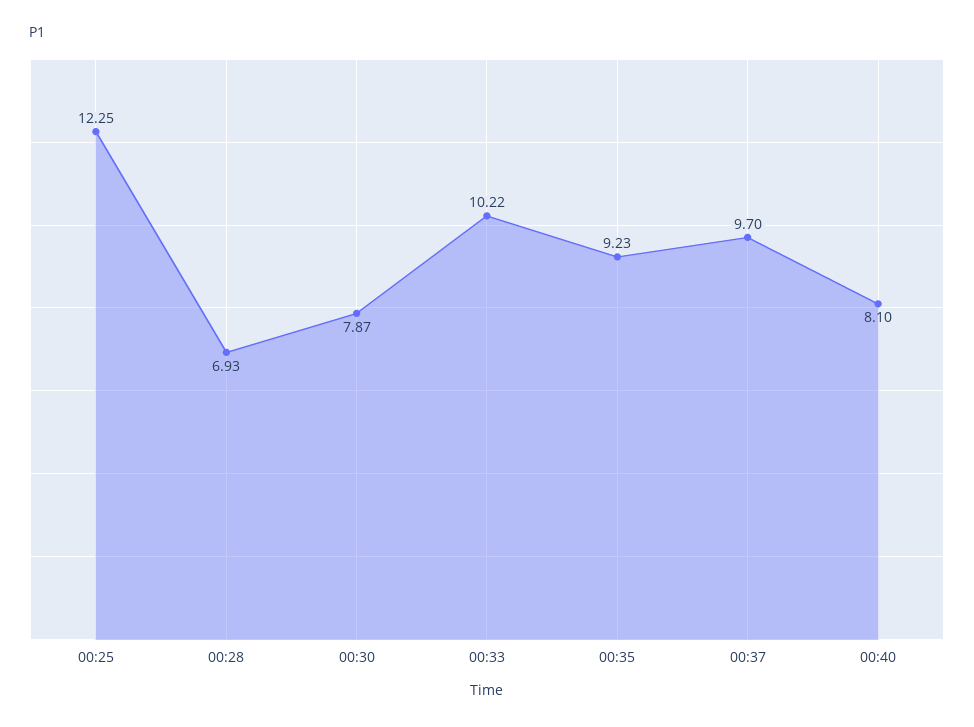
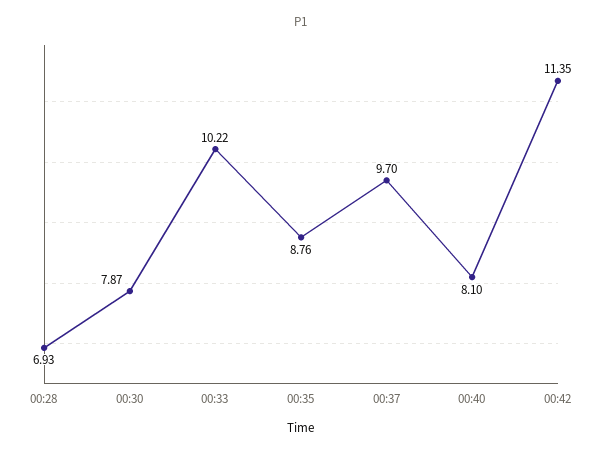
00:25: 12.25 -> none
00:35: 9.23 -> 8.76
00:42: none -> 11.35

